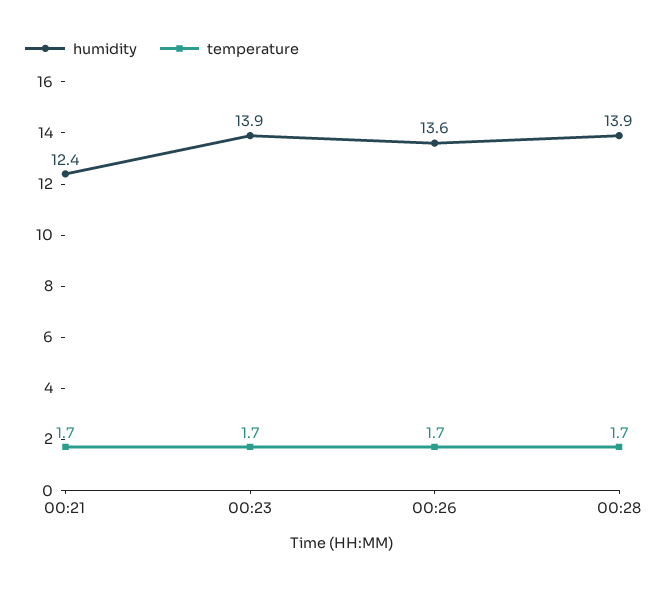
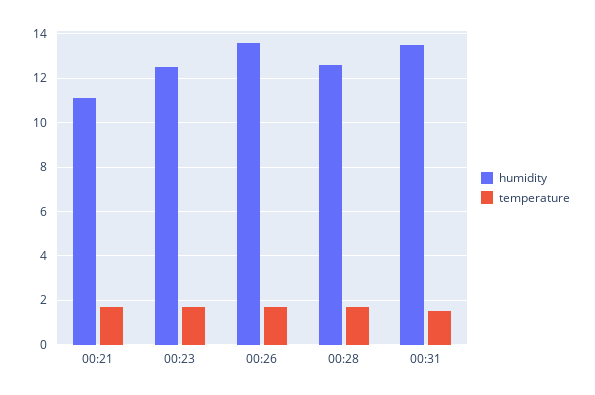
humidity, 00:21: 12.4 -> 11
humidity, 00:23: 13.9 -> 12.5
humidity, 00:28: 13.9 -> 12.5
humidity, 00:31: none -> 13.5
temperature, 00:31: none -> 1.5

